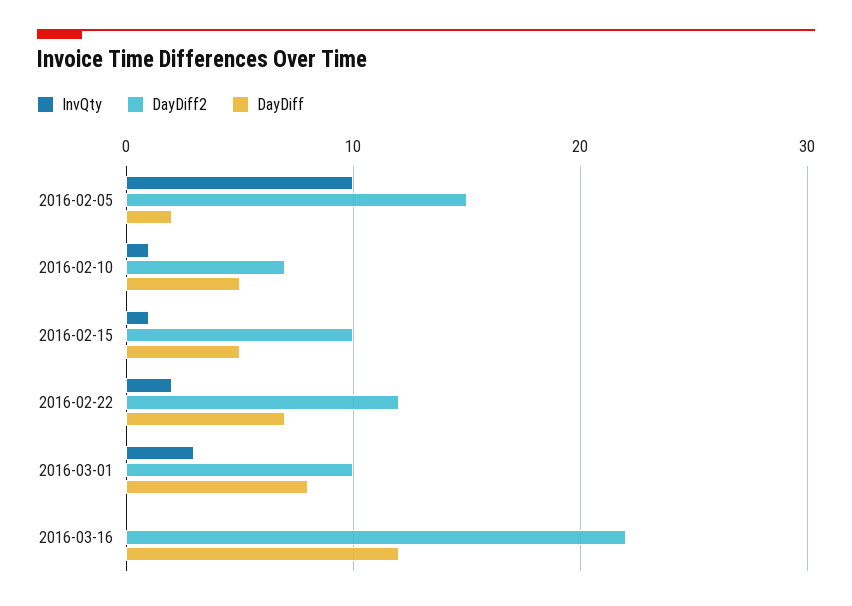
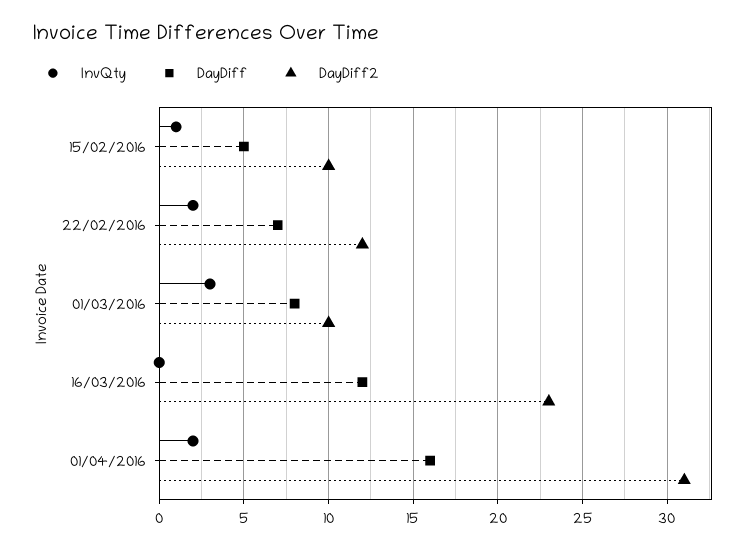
InvQty, 2016-02-05: 10 -> none
DayDiff2, 2016-02-05: 15 -> none
DayDiff, 2016-02-05: 2 -> none
InvQty, 2016-02-10: 1 -> none
DayDiff2, 2016-02-10: 7 -> none
DayDiff, 2016-02-10: 5 -> none
DayDiff2, 2016-03-16: 22 -> 23
InvQty, 01/04/2016: none -> 2
DayDiff, 01/04/2016: none -> 16
DayDiff2, 01/04/2016: none -> 31

